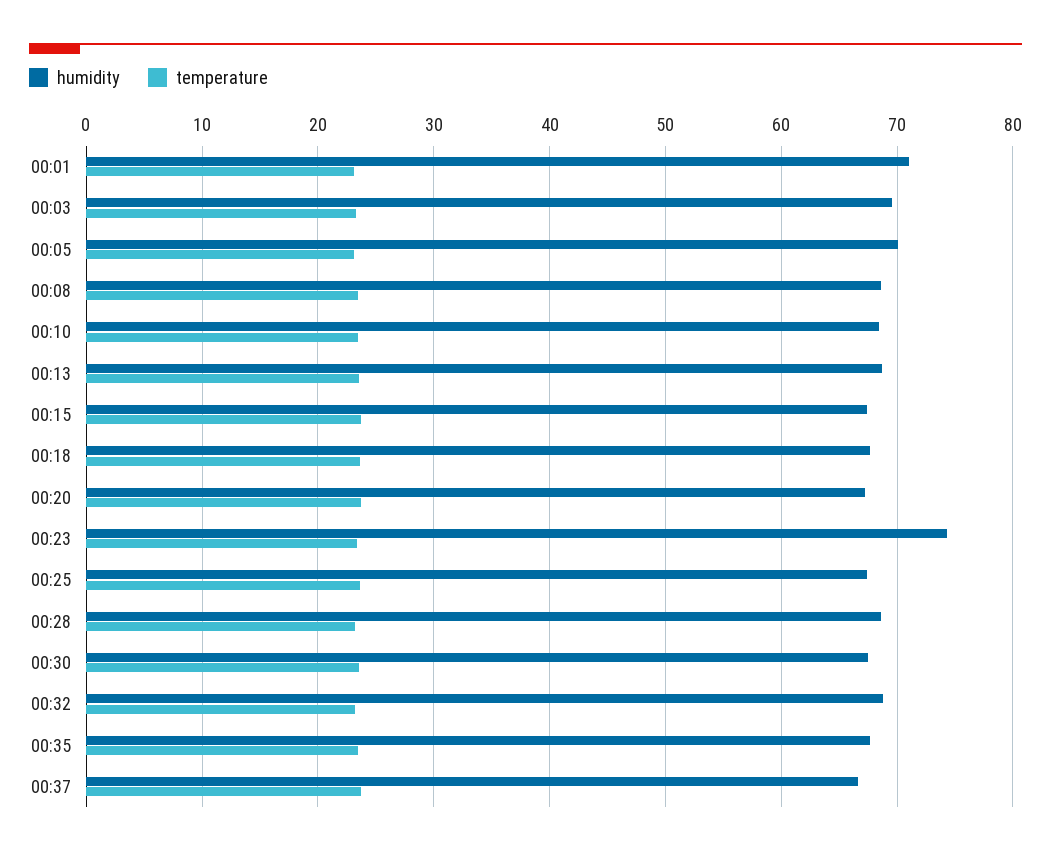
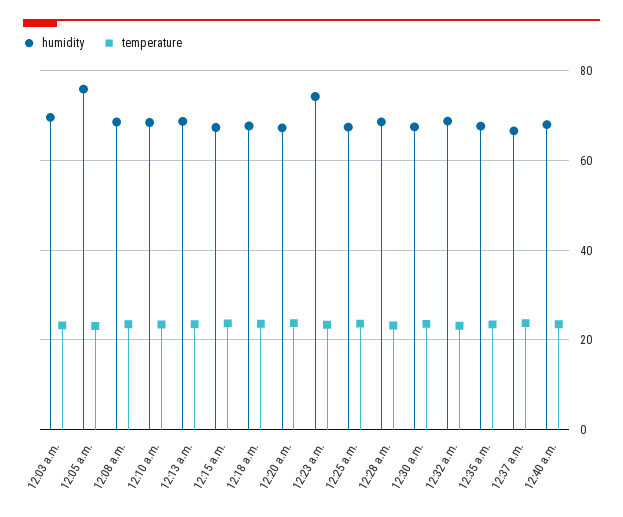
humidity, 00:01: 71 -> none
temperature, 00:01: 23 -> none
humidity, 00:05: 70 -> 76
humidity, 12:40 a.m.: none -> 68
temperature, 12:40 a.m.: none -> 24

